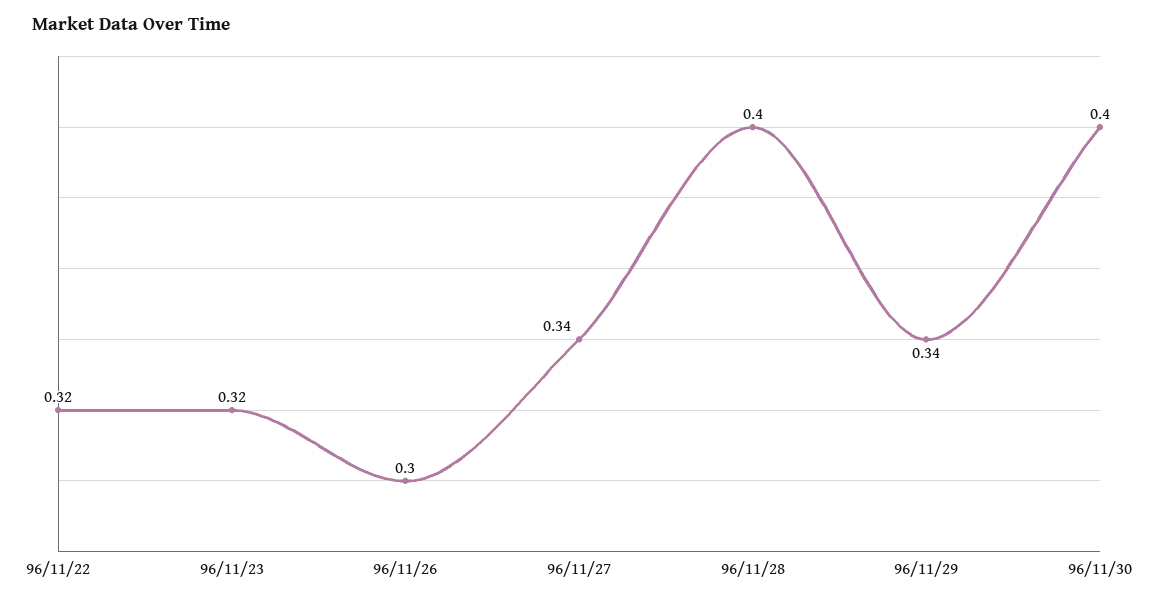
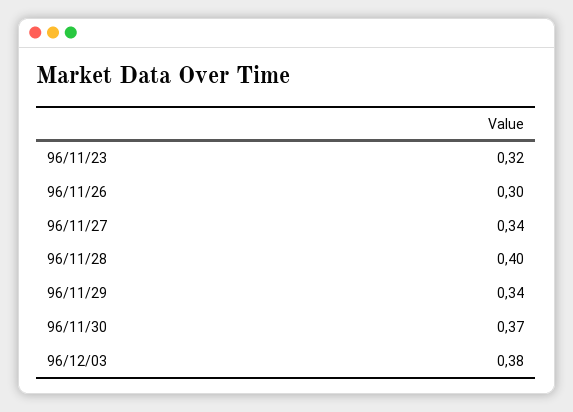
96/11/22: 0.32 -> none
96/11/30: 0.4 -> 0.37
96/12/03: none -> 0.38

